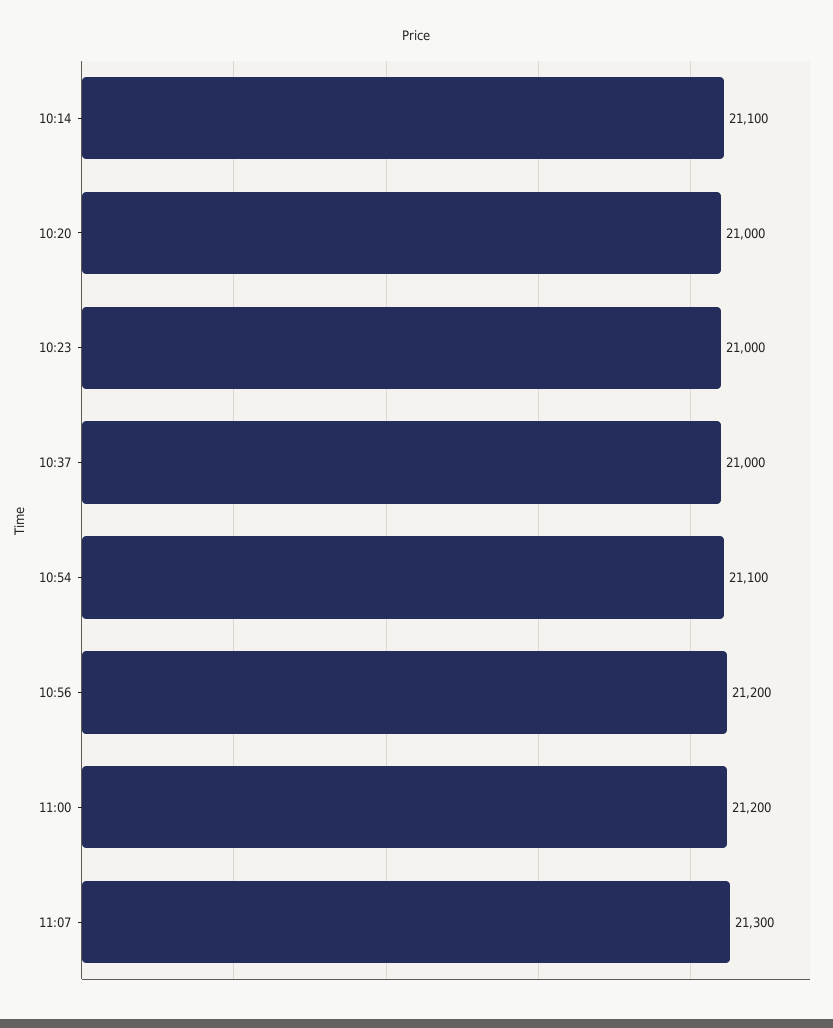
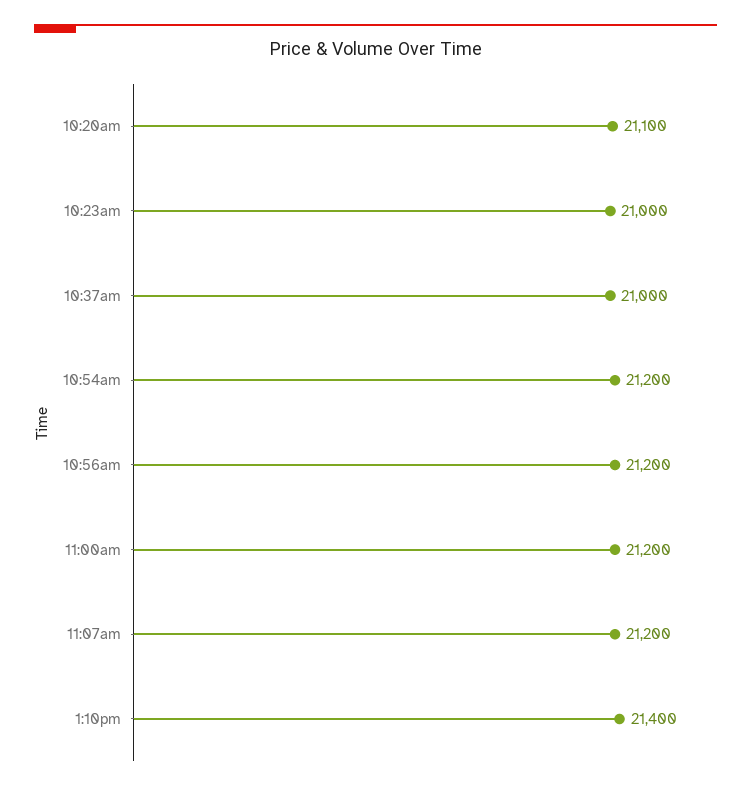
10:14: 21100 -> none
10:20: 21000 -> 21100
10:54: 21100 -> 21200
11:07: 21300 -> 21200
1:10pm: none -> 21400

